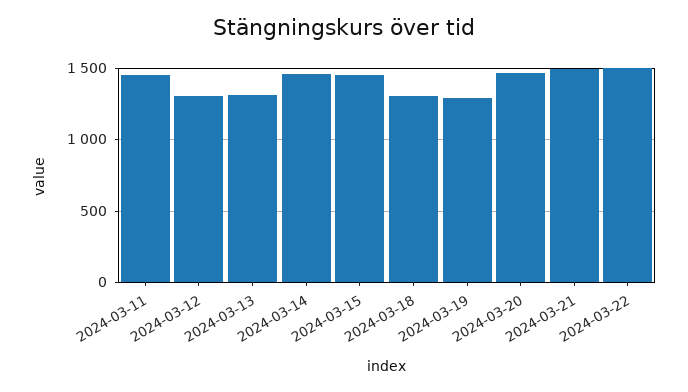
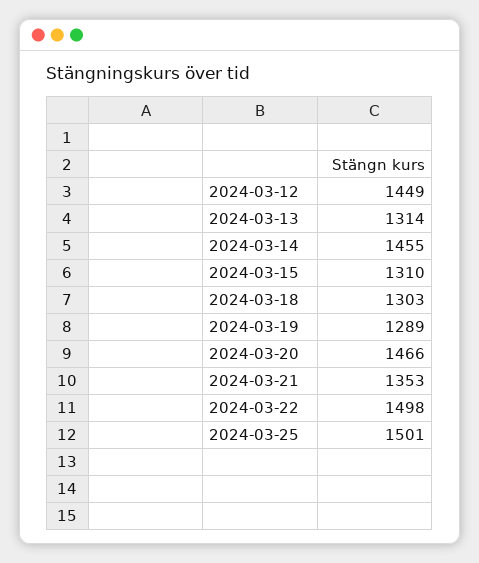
2024-03-11: 1450 -> none
2024-03-12: 1300 -> 1449
2024-03-15: 1450 -> 1310
2024-03-21: 1500 -> 1353
2024-03-25: none -> 1501

